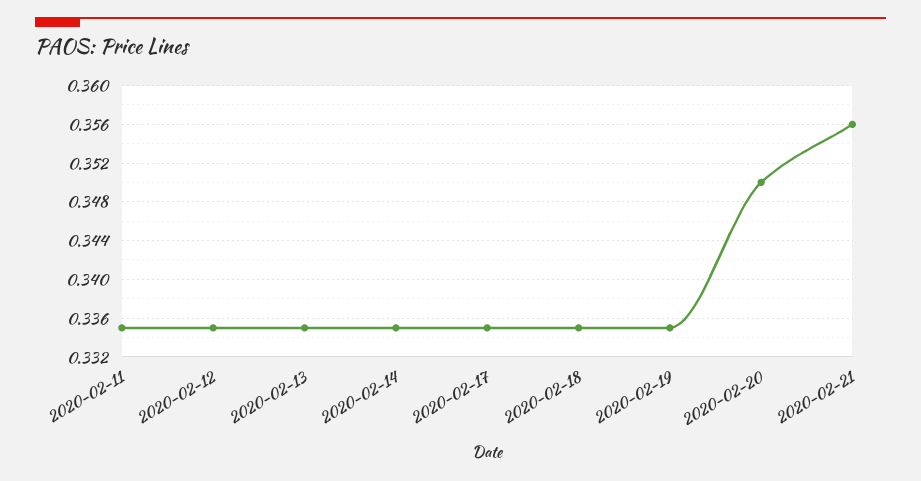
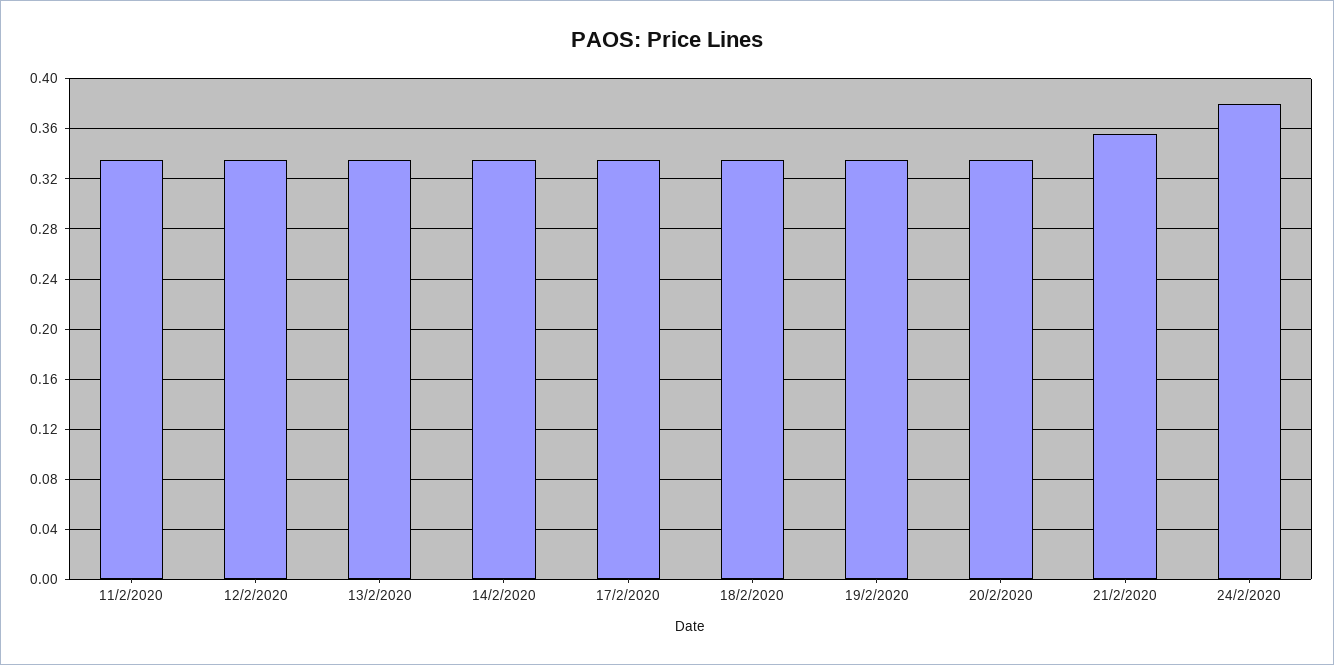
2020-02-20: 0.35 -> 0.335
24/2/2020: none -> 0.38

